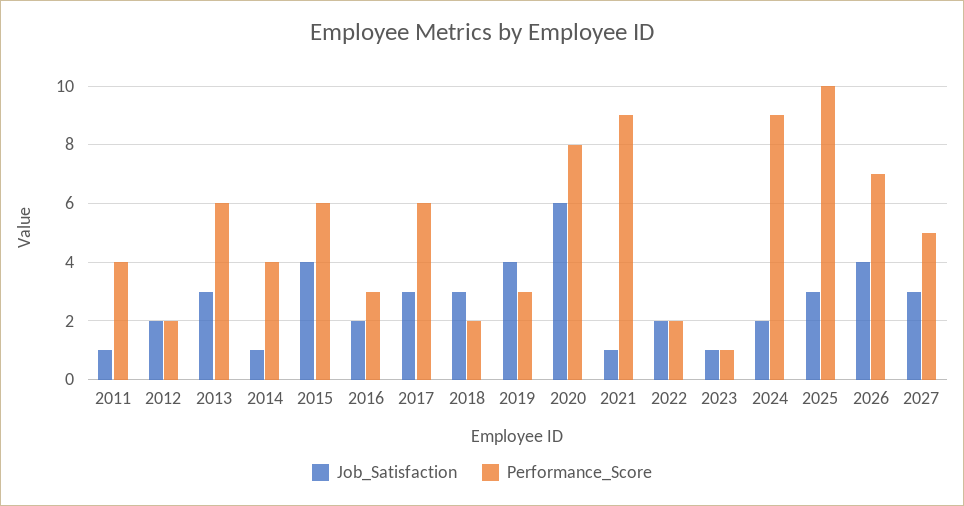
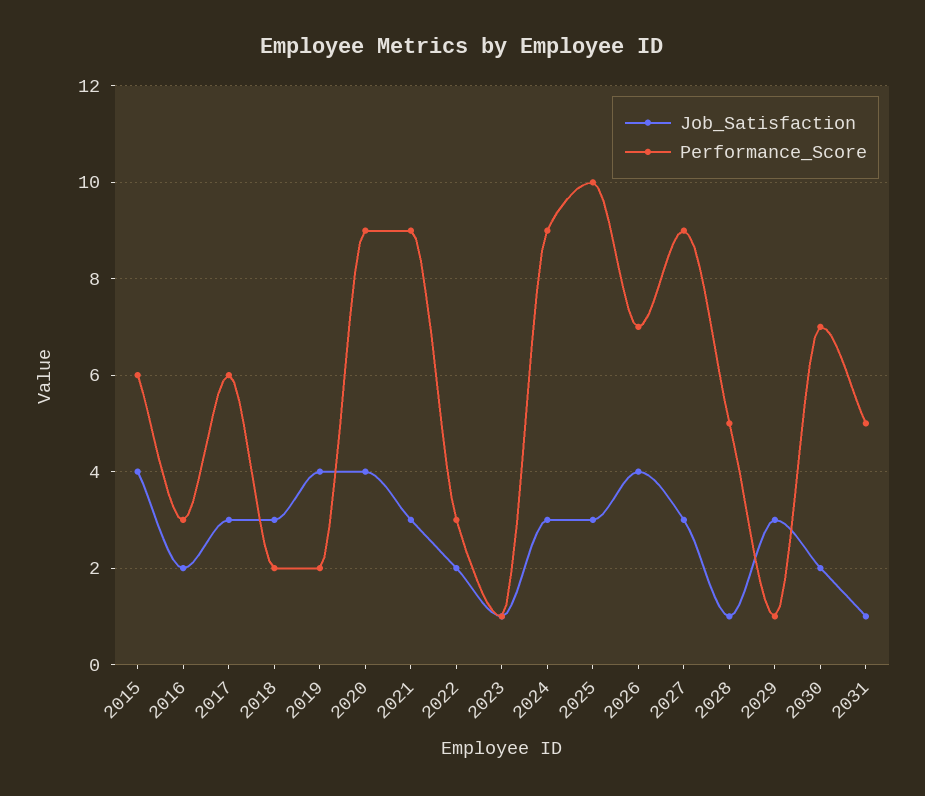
Job_Satisfaction, 2011: 1 -> none
Performance_Score, 2011: 4 -> none
Job_Satisfaction, 2012: 2 -> none
Performance_Score, 2012: 2 -> none
Job_Satisfaction, 2013: 3 -> none
Performance_Score, 2013: 6 -> none
Job_Satisfaction, 2014: 1 -> none
Performance_Score, 2014: 4 -> none
Performance_Score, 2019: 3 -> 2
Job_Satisfaction, 2020: 6 -> 4
Performance_Score, 2020: 8 -> 9
Job_Satisfaction, 2021: 1 -> 3
Performance_Score, 2022: 2 -> 3
Job_Satisfaction, 2024: 2 -> 3
Performance_Score, 2027: 5 -> 9
Job_Satisfaction, 2028: none -> 1
Performance_Score, 2028: none -> 5
Job_Satisfaction, 2029: none -> 3
Performance_Score, 2029: none -> 1
Job_Satisfaction, 2030: none -> 2
Performance_Score, 2030: none -> 7
Job_Satisfaction, 2031: none -> 1
Performance_Score, 2031: none -> 5

